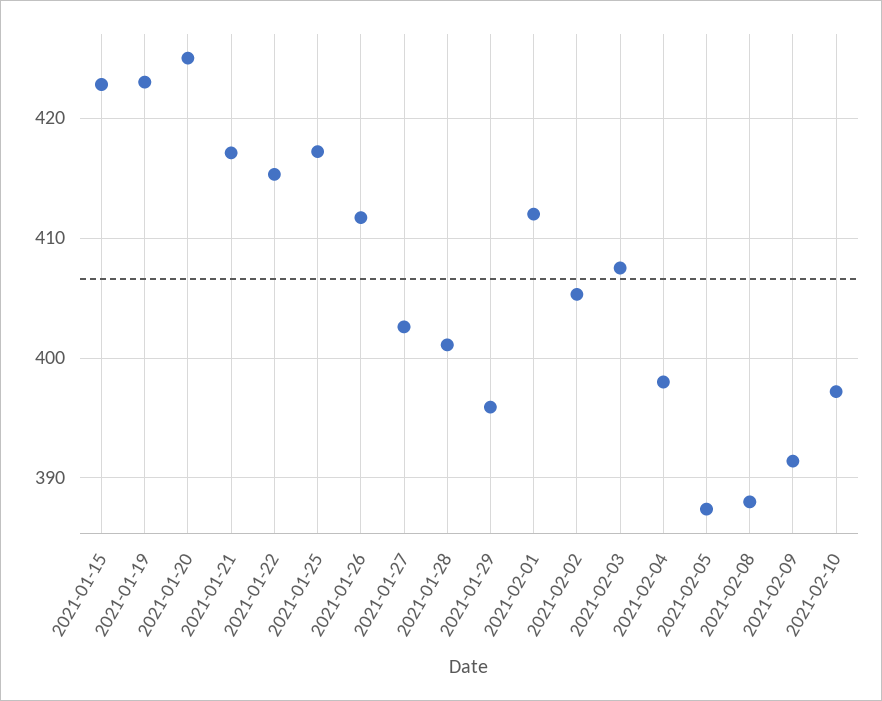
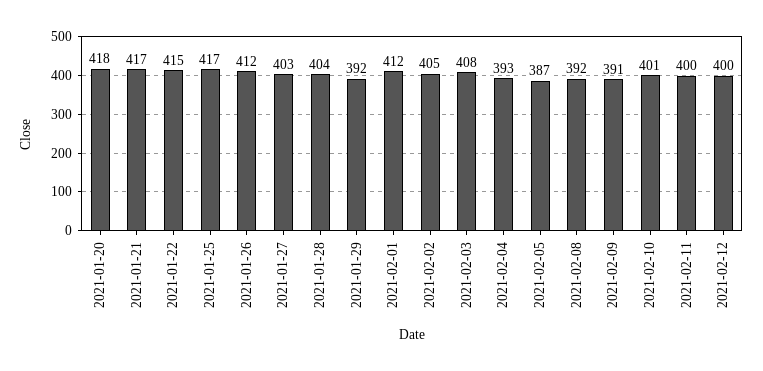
2021-01-15: 423 -> none
2021-01-19: 423 -> none
2021-01-20: 425 -> 418
2021-01-28: 401 -> 404
2021-01-29: 396 -> 392
2021-02-04: 398 -> 393
2021-02-08: 388 -> 392
2021-02-10: 397 -> 401
2021-02-11: none -> 400
2021-02-12: none -> 400

